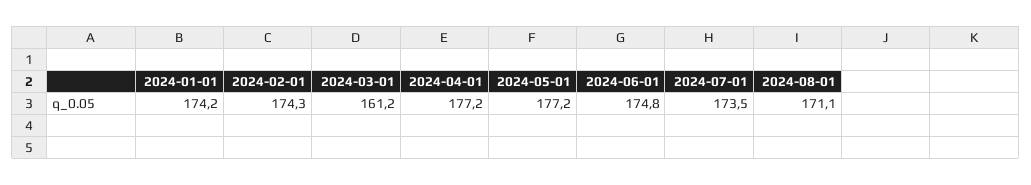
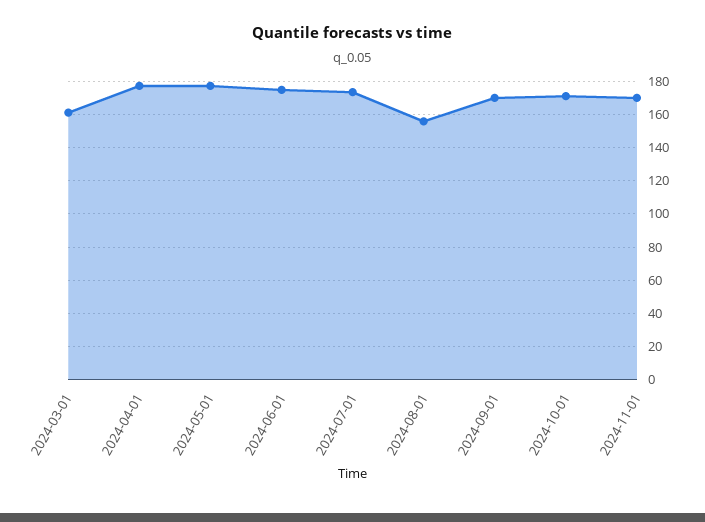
2024-01-01: 174.2 -> none
2024-02-01: 174.3 -> none
2024-08-01: 171.1 -> 155
2024-09-01: none -> 170
2024-10-01: none -> 170
2024-11-01: none -> 170

